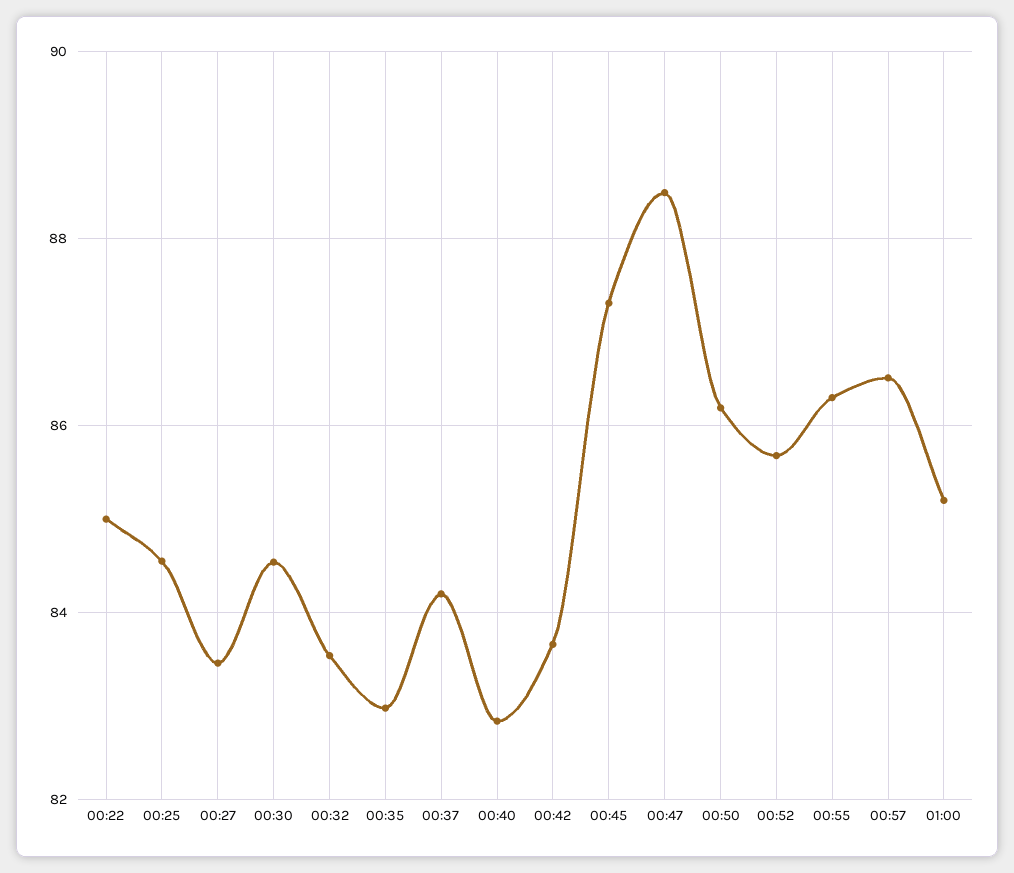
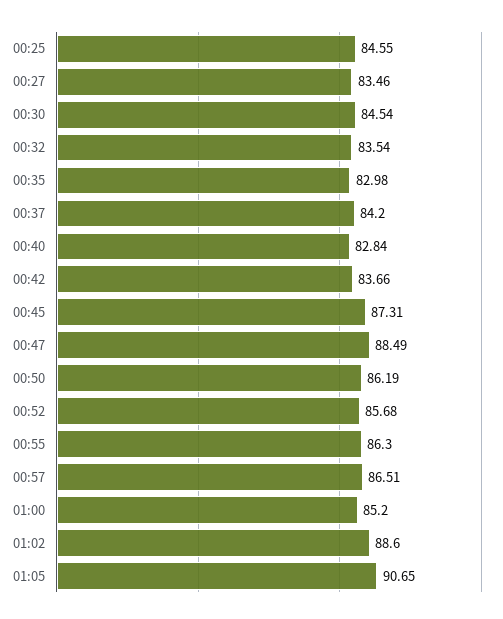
00:22: 85 -> none
01:02: none -> 88.6
01:05: none -> 90.65

